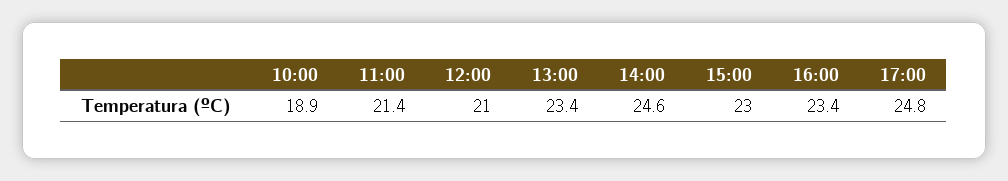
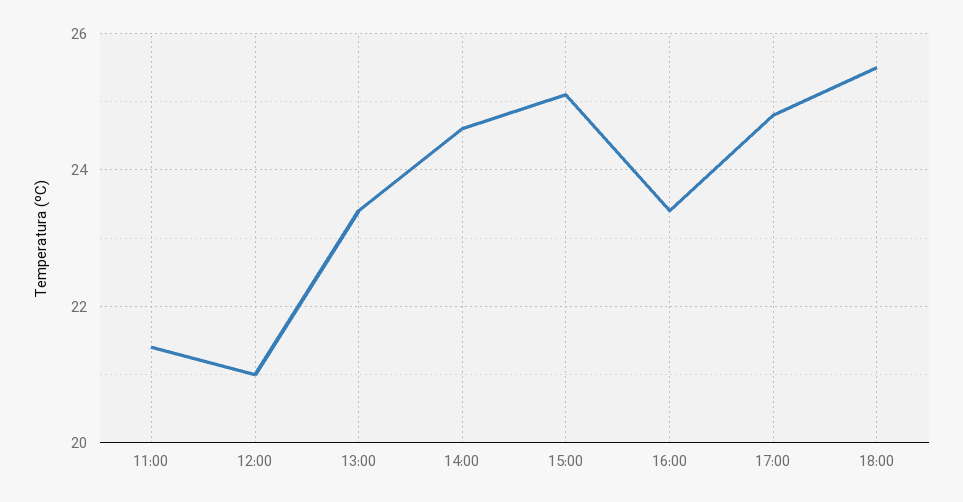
10:00: 18.9 -> none
15:00: 23 -> 25
18:00: none -> 25.5

